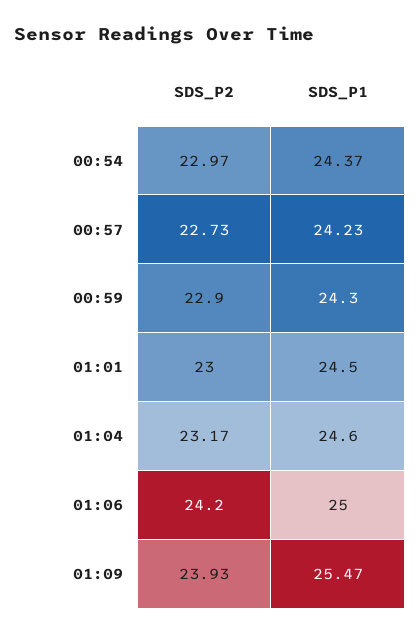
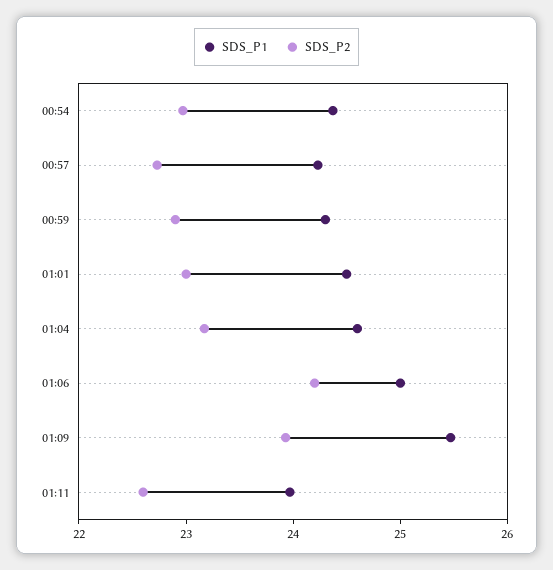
SDS_P1, 01:11: none -> 24
SDS_P2, 01:11: none -> 22.6

